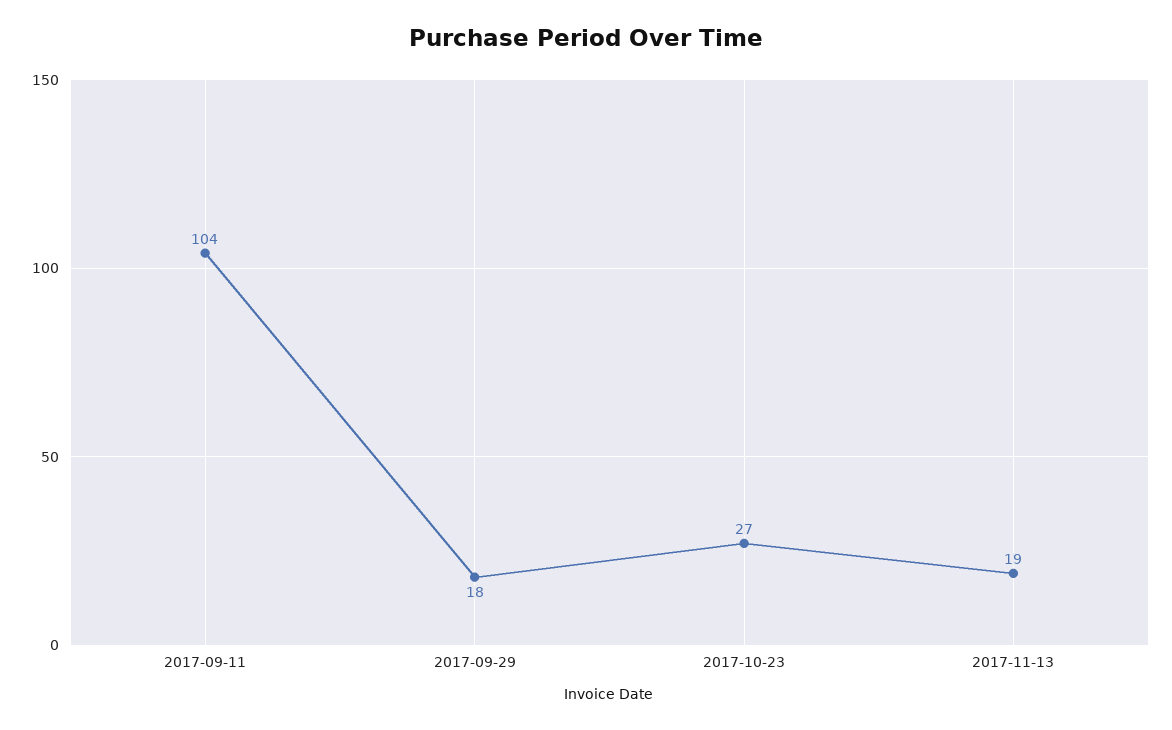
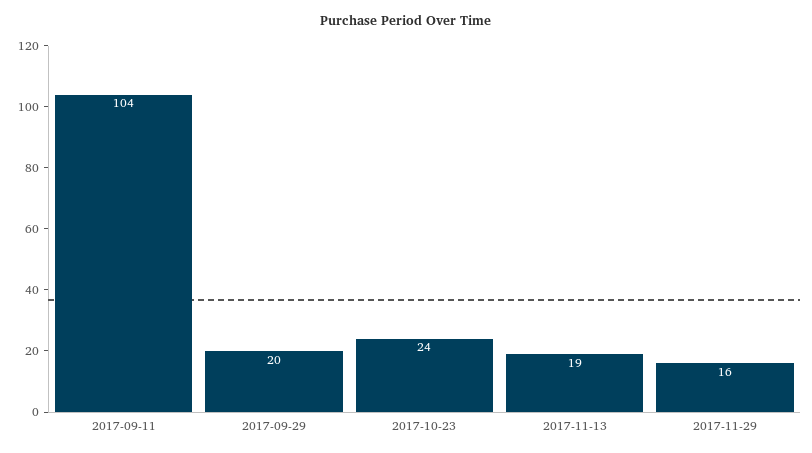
2017-09-29: 18 -> 20
2017-10-23: 27 -> 24
2017-11-29: none -> 16

